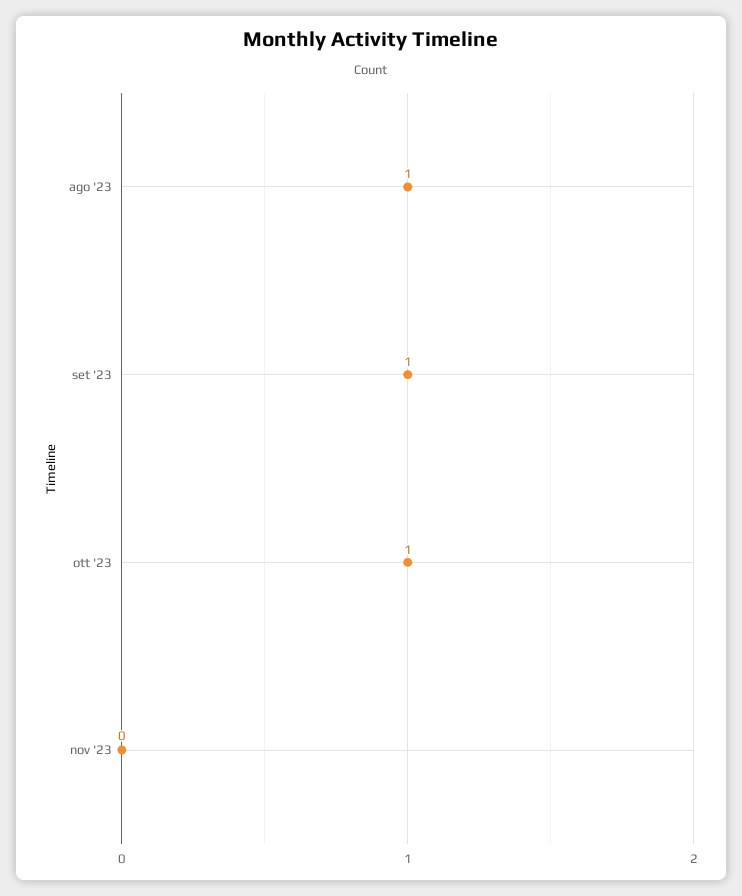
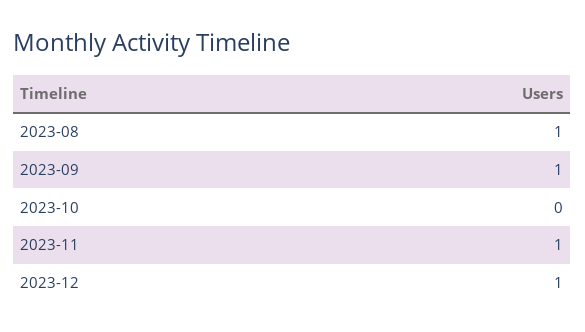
ott '23: 1 -> 0
nov '23: 0 -> 1
2023-12: none -> 1

